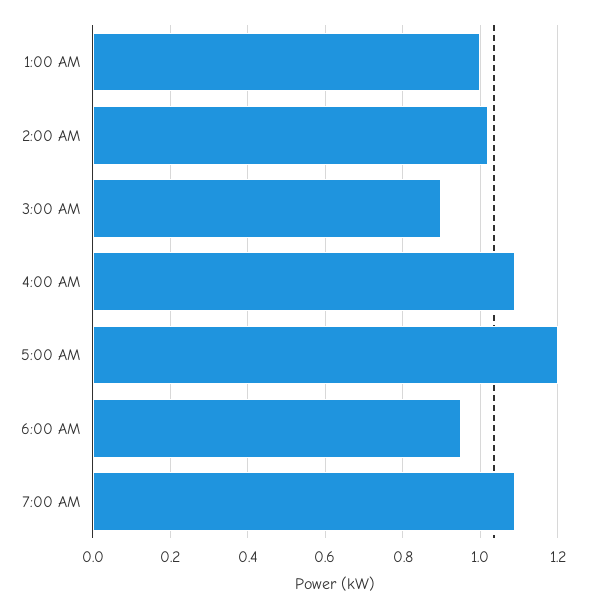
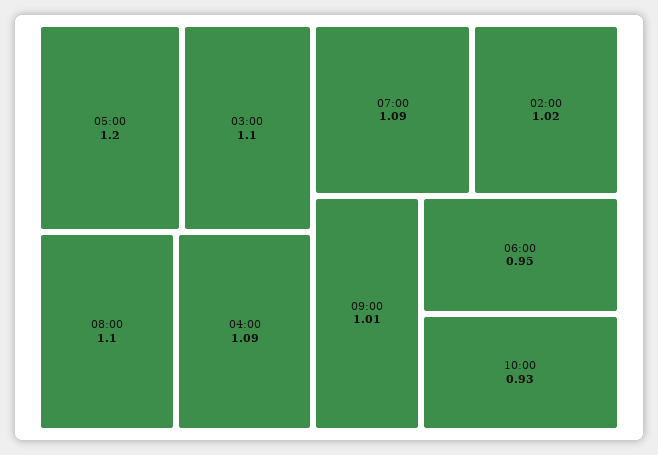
1:00 AM: 1 -> none
3:00 AM: 0.9 -> 1.1
08:00: none -> 1.1
09:00: none -> 1.01
10:00: none -> 0.93

